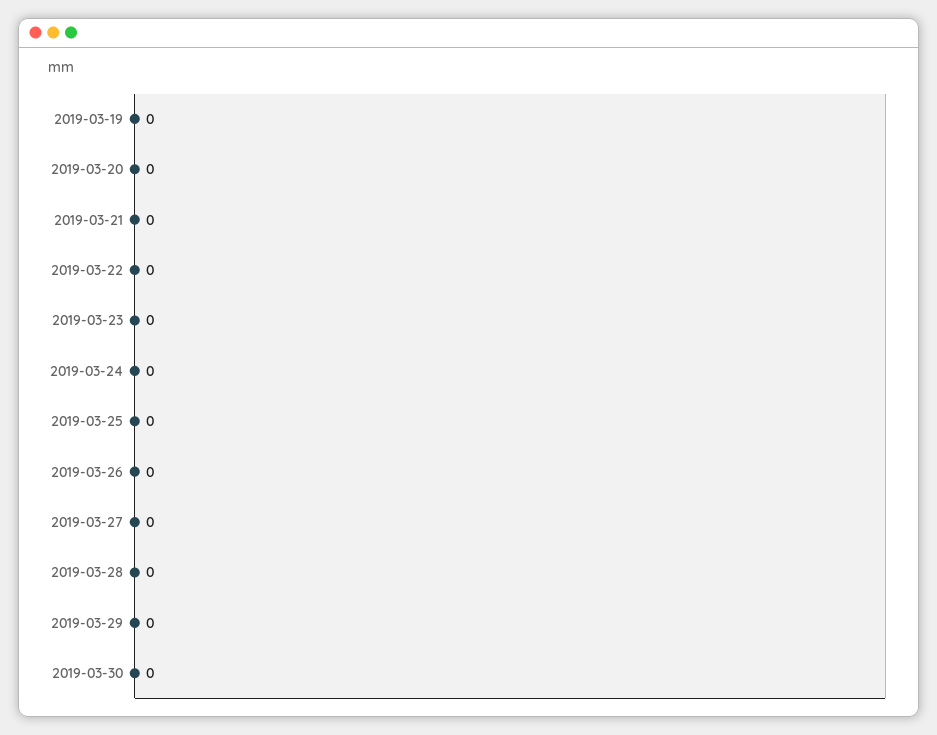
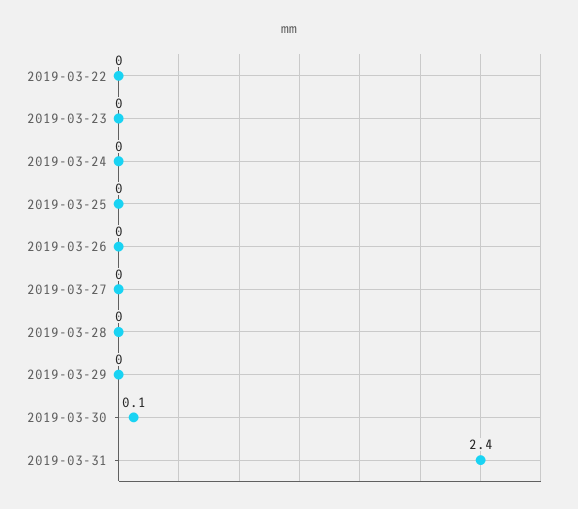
2019-03-19: 0 -> none
2019-03-20: 0 -> none
2019-03-21: 0 -> none
2019-03-30: 0 -> 0.1
2019-03-31: none -> 2.4

